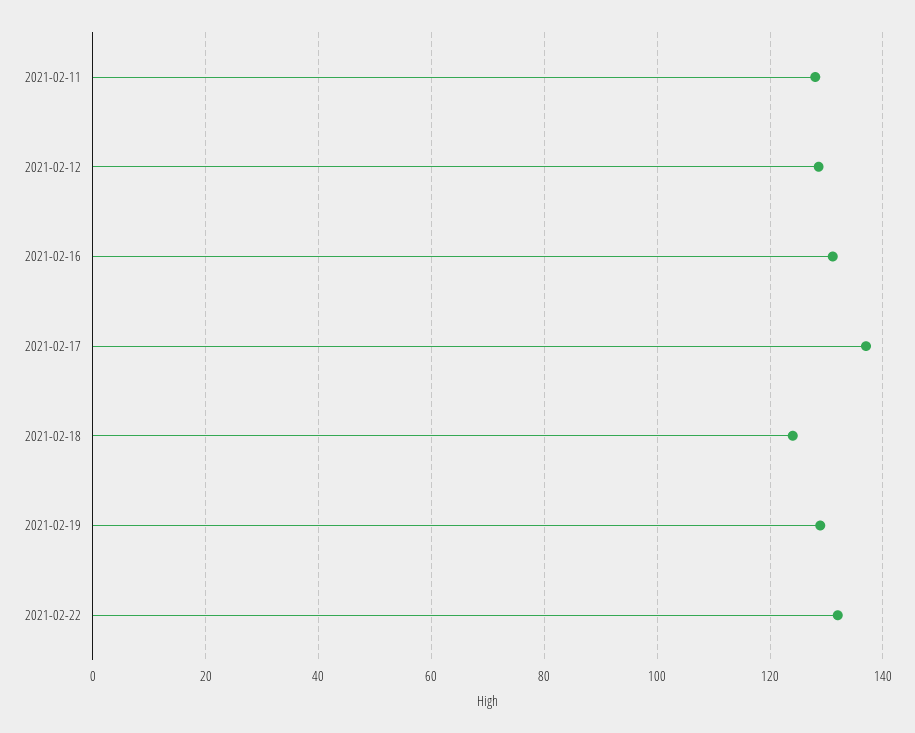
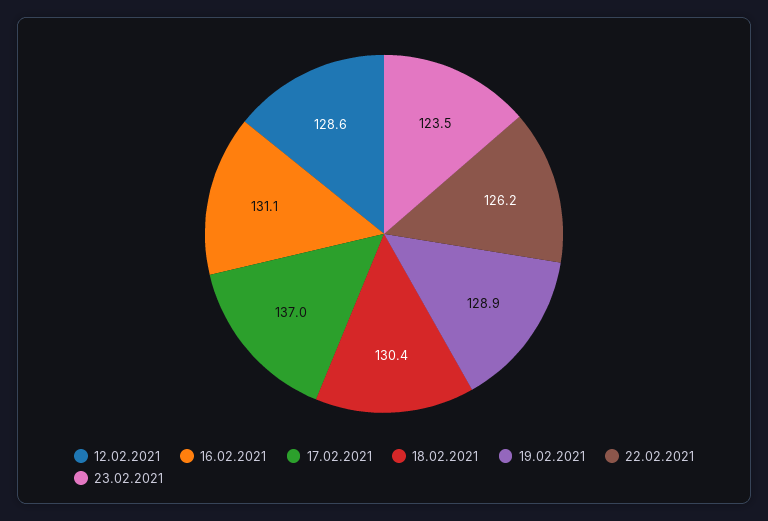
2021-02-11: 128 -> none
2021-02-18: 124 -> 130.4
2021-02-22: 132 -> 126.2
23.02.2021: none -> 123.5

